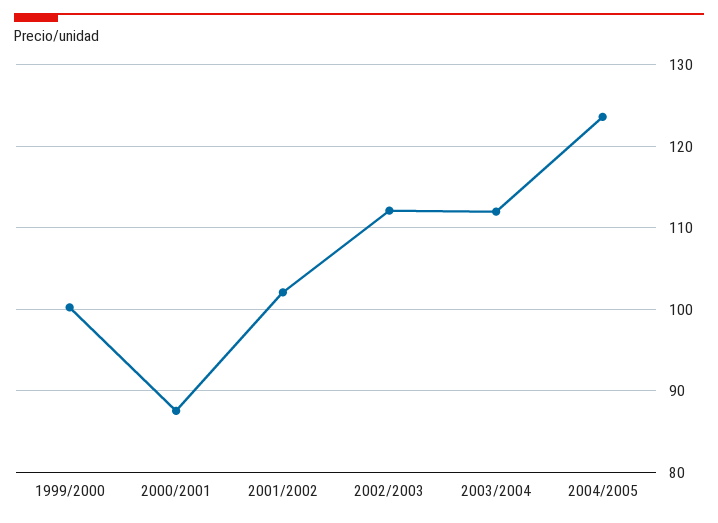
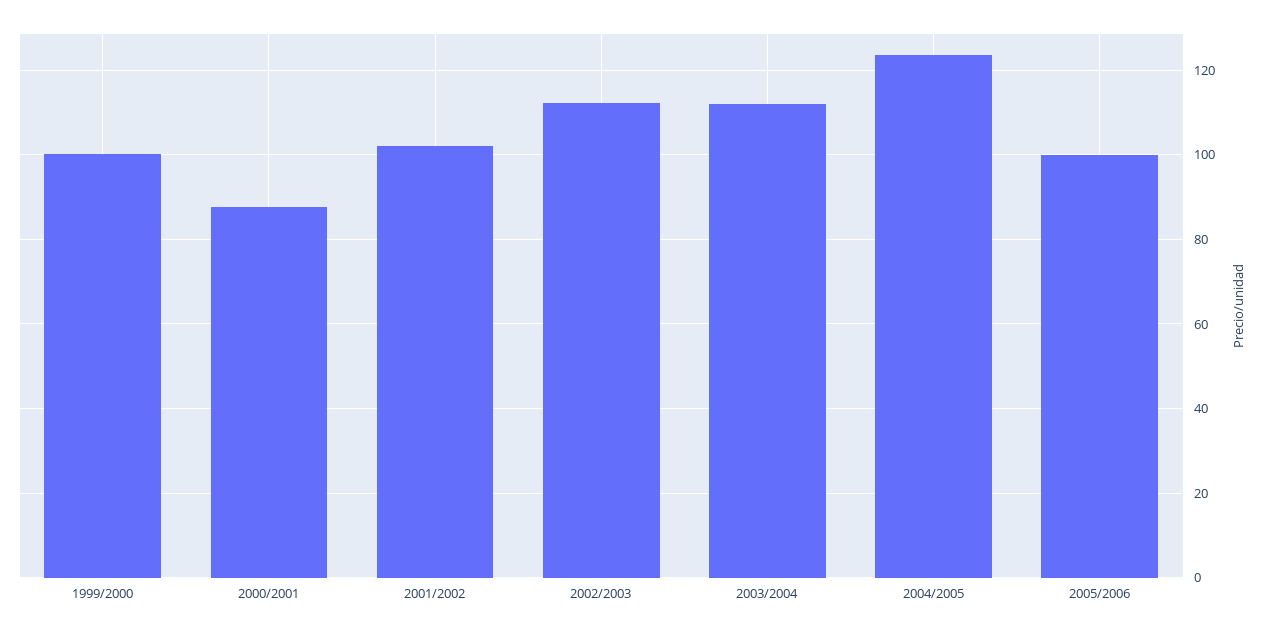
2005/2006: none -> 100

